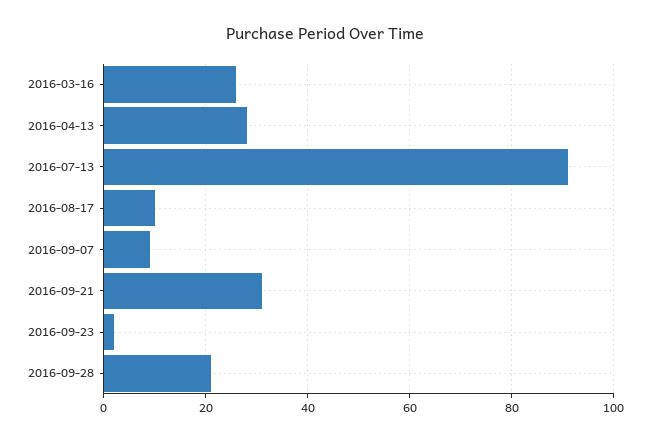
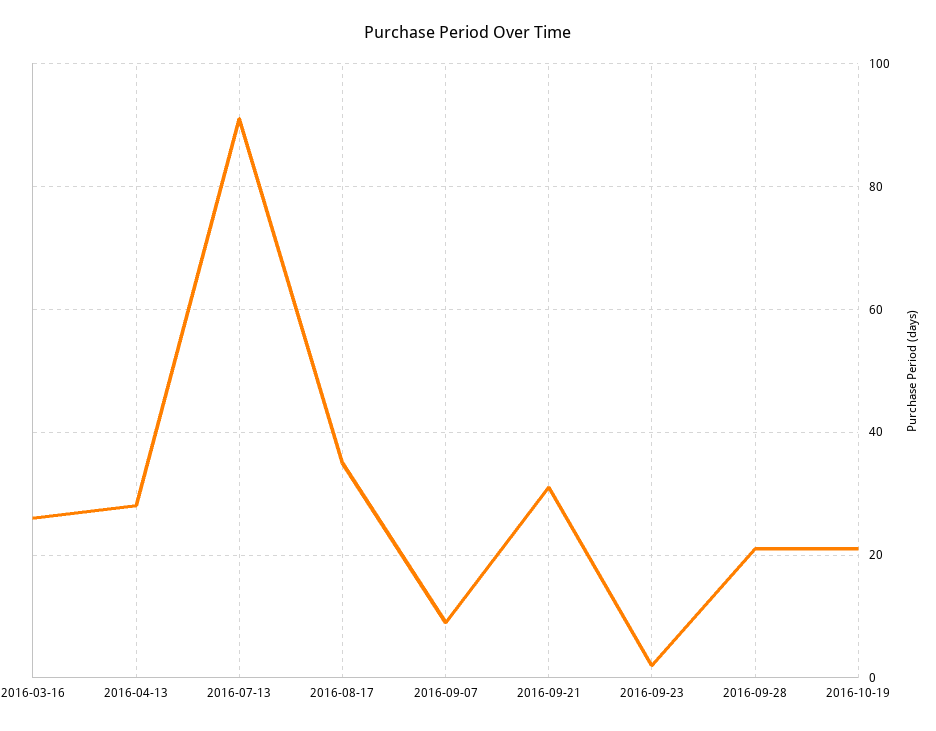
2016-08-17: 10 -> 35
2016-10-19: none -> 20

